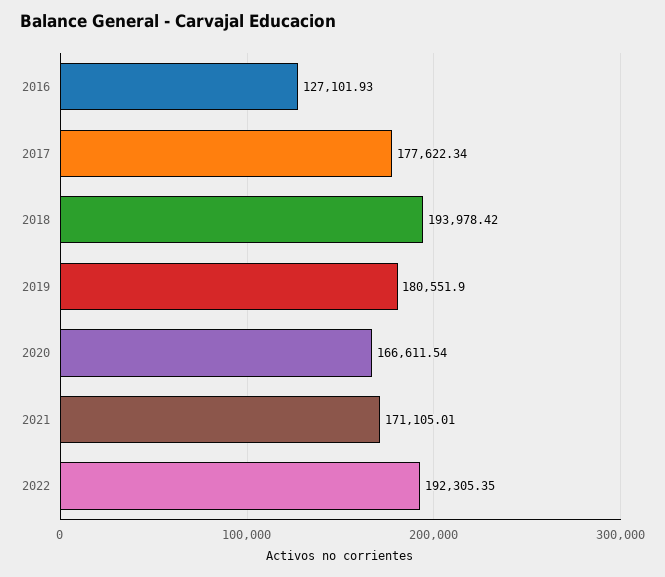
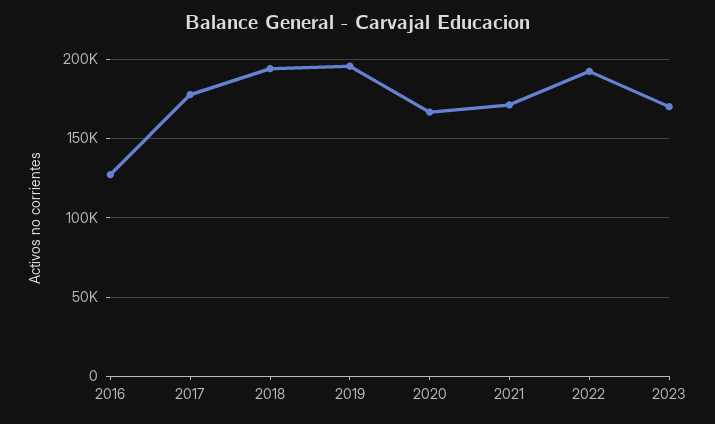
2019: 180551.9 -> 195000
2023: none -> 170000

